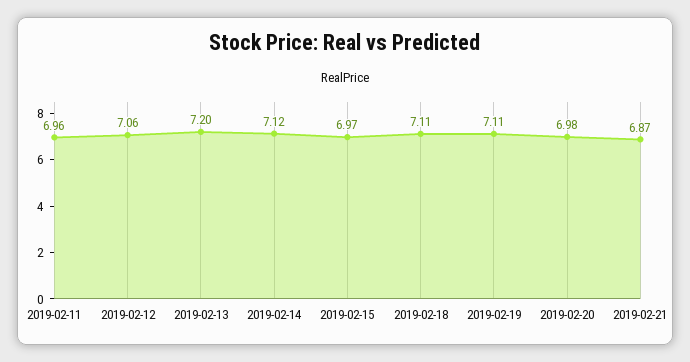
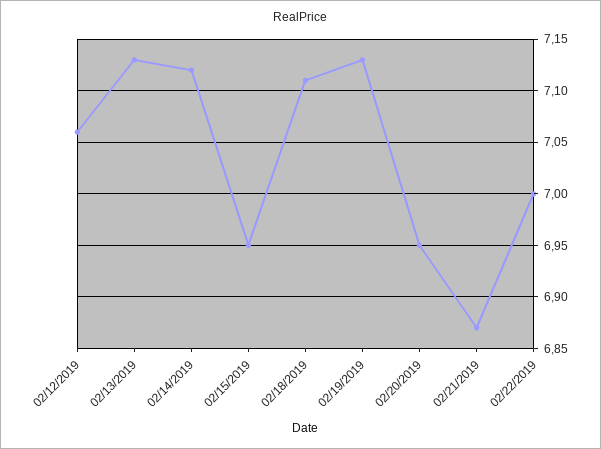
2019-02-11: 6.96 -> none
2019-02-13: 7.2 -> 7.13
2019-02-15: 6.97 -> 6.95
2019-02-19: 7.11 -> 7.13
2019-02-20: 6.98 -> 6.95
02/22/2019: none -> 7

